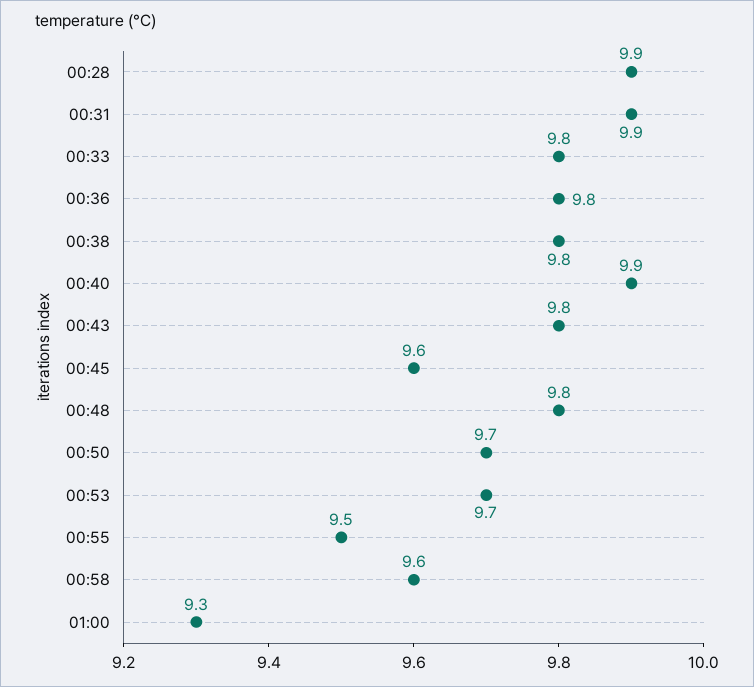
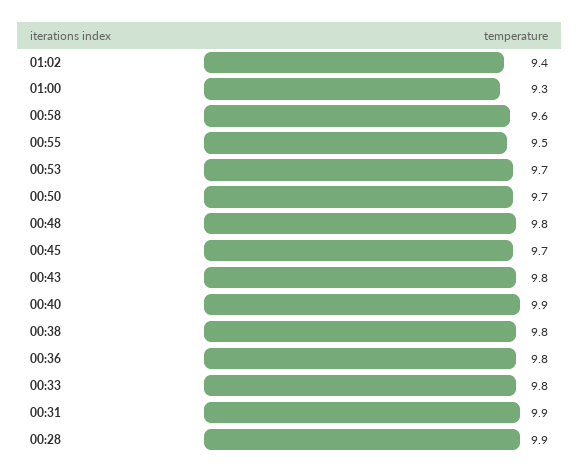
00:45: 9.6 -> 9.7
01:02: none -> 9.4

